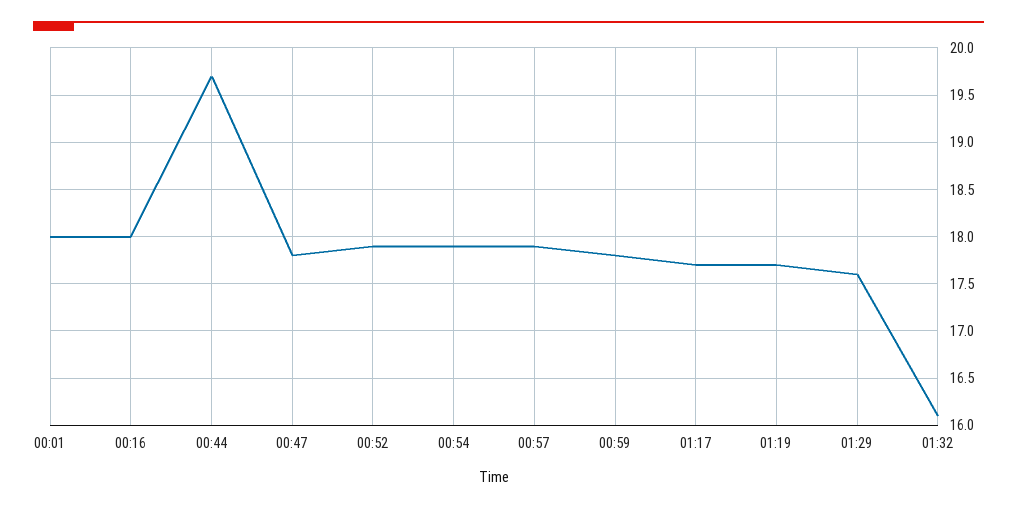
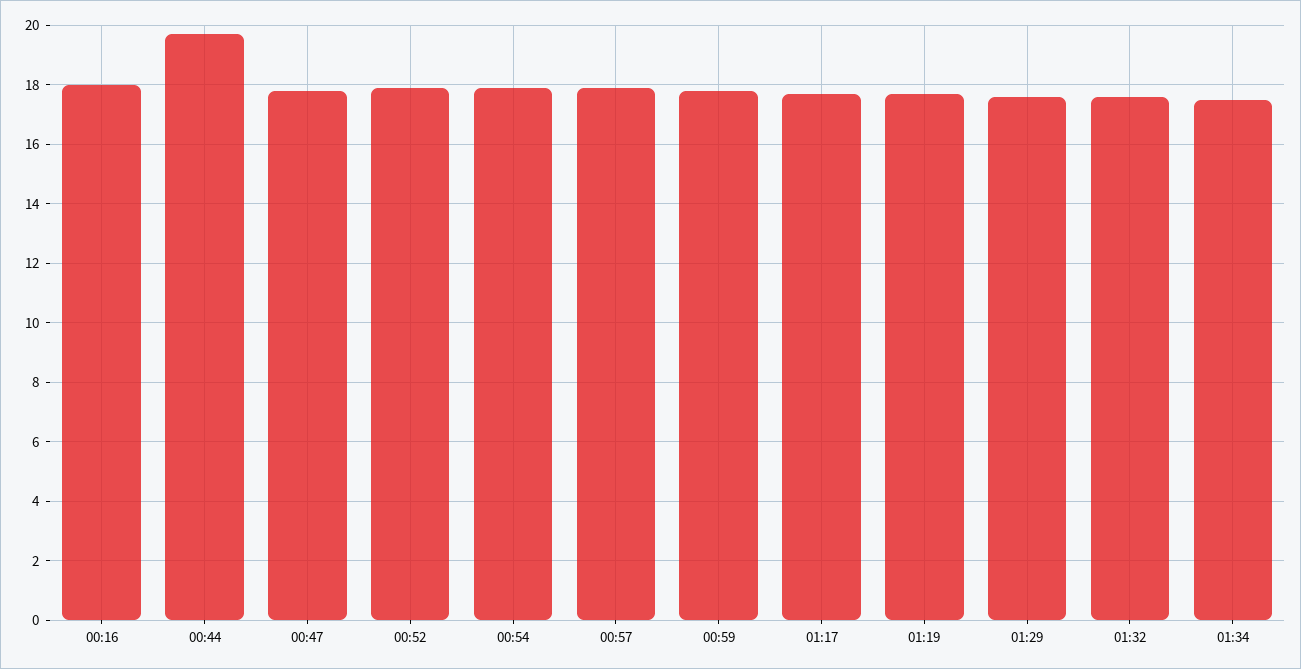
00:01: 18 -> none
01:32: 16.1 -> 17.5
01:34: none -> 17.5

